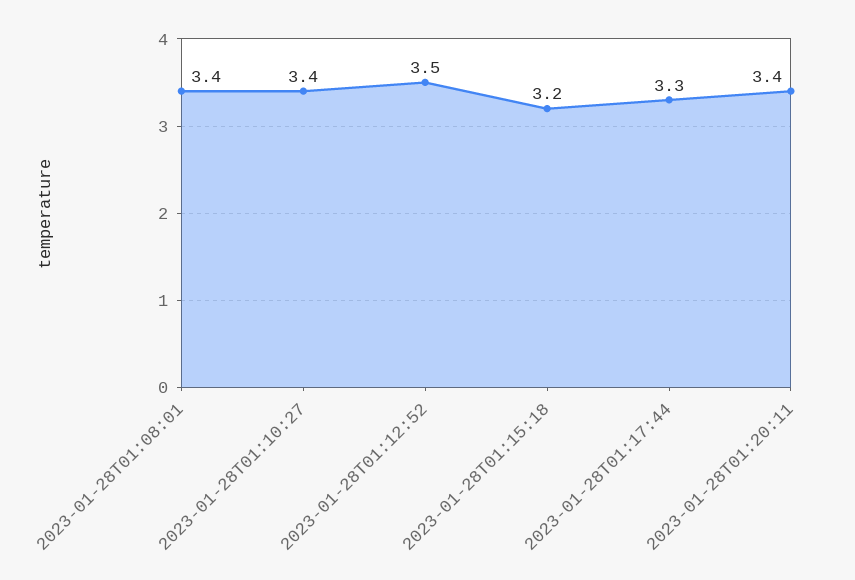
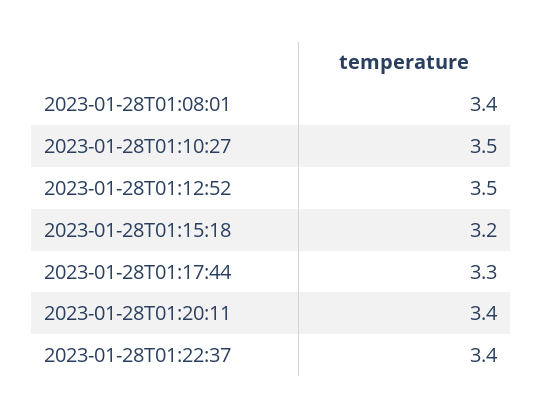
2023-01-28T01:10:27: 3.4 -> 3.5
2023-01-28T01:22:37: none -> 3.4

